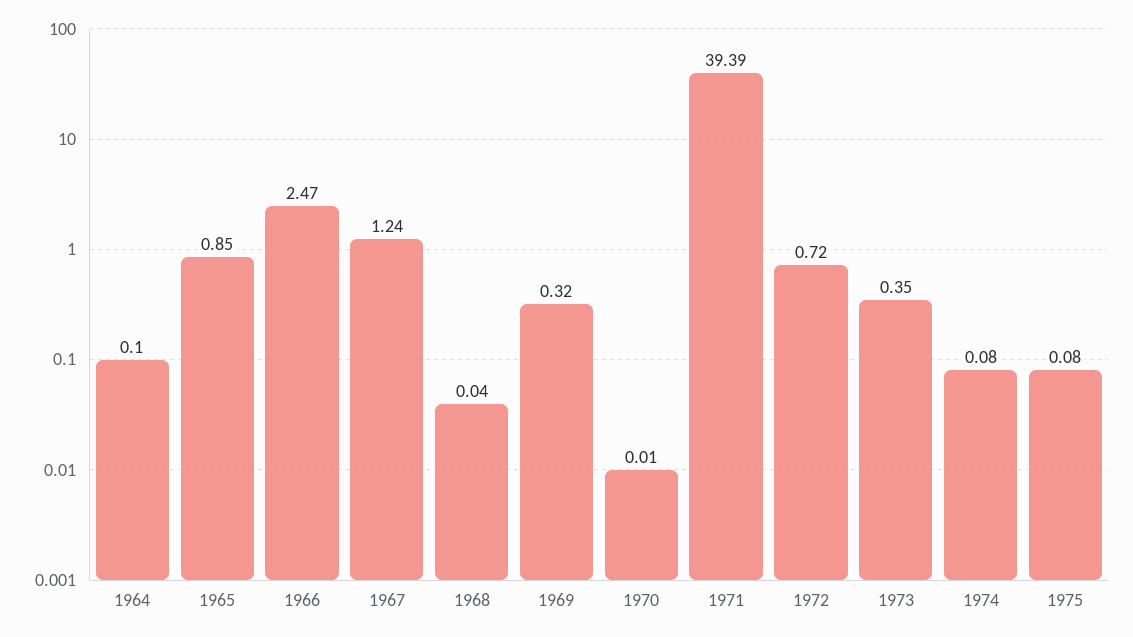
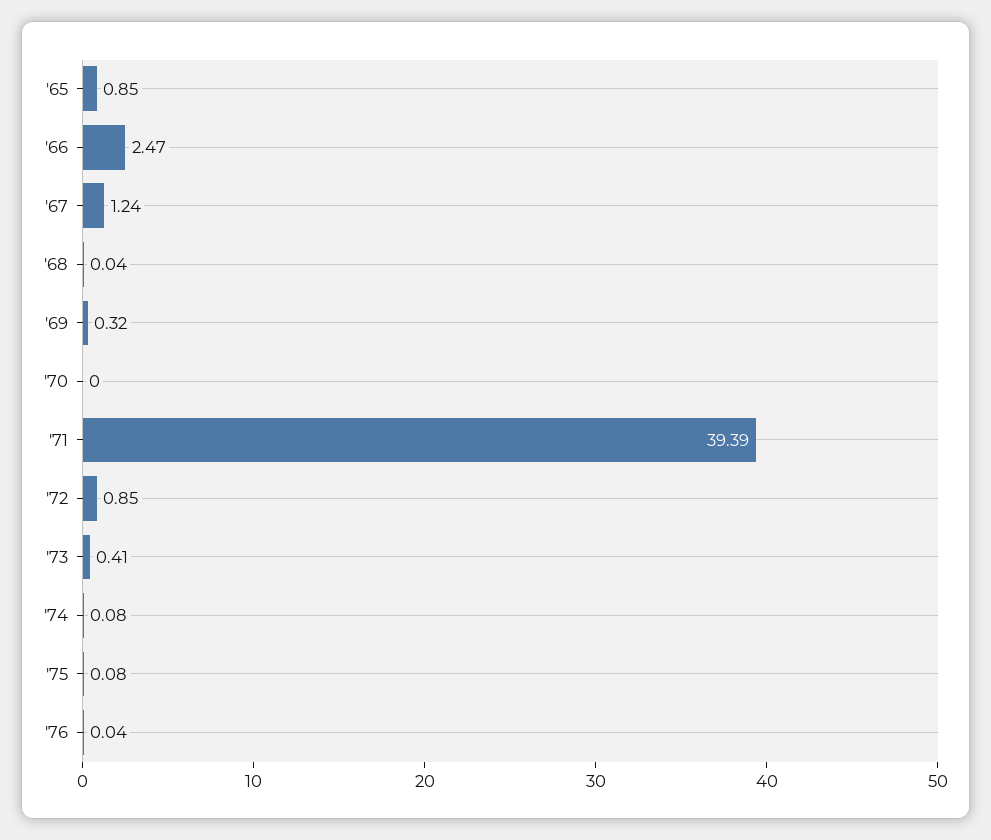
1964: 0.1 -> none
1970: 0.01 -> 0
1972: 0.72 -> 0.85
1973: 0.35 -> 0.41
'76: none -> 0.04

